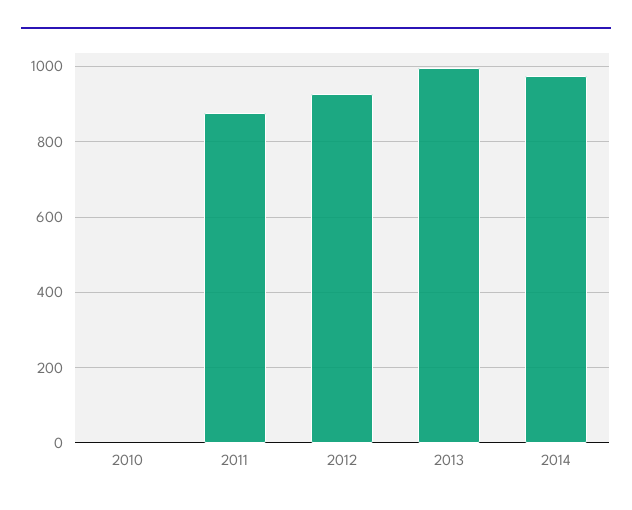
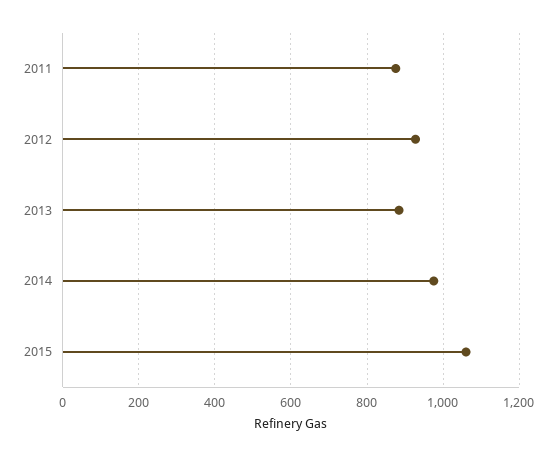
2010: 0 -> none
2013: 1000 -> 880
2015: none -> 1060

